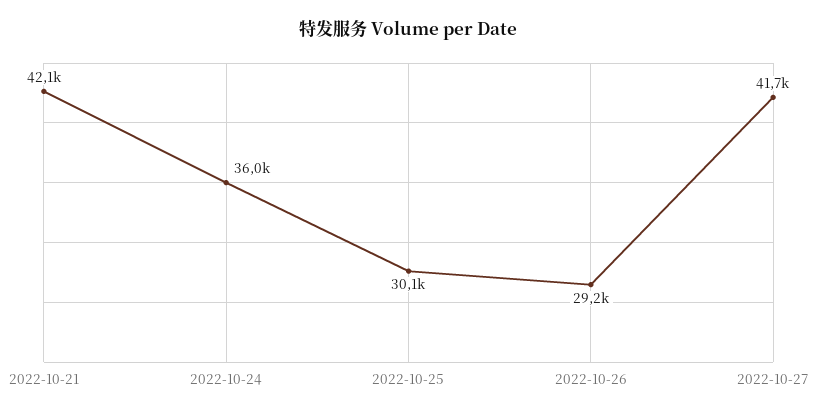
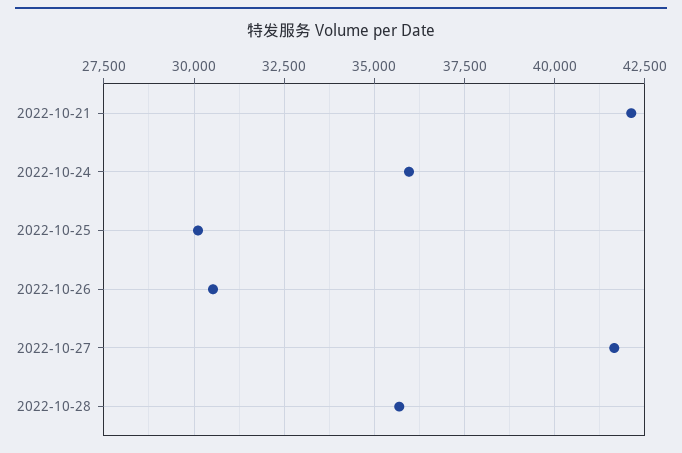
2022-10-26: 29200 -> 30500
2022-10-28: none -> 35750

